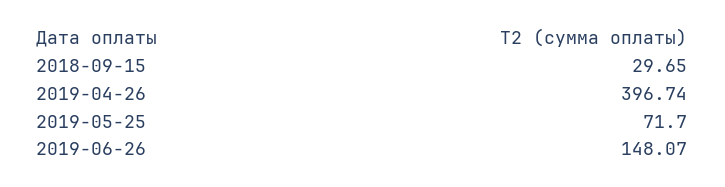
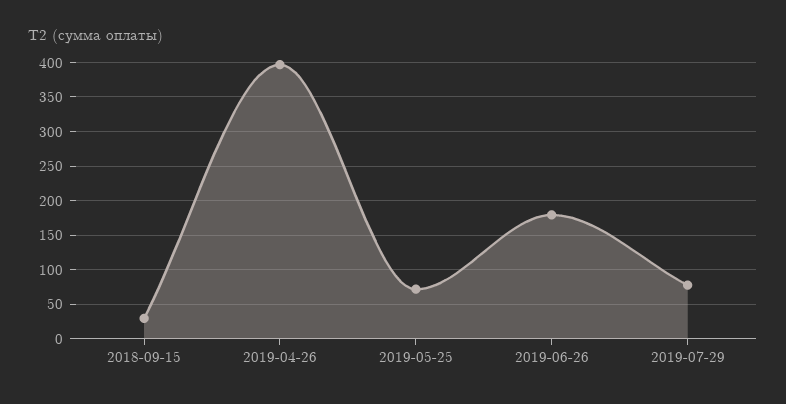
2019-06-26: 148.07 -> 180
2019-07-29: none -> 80

